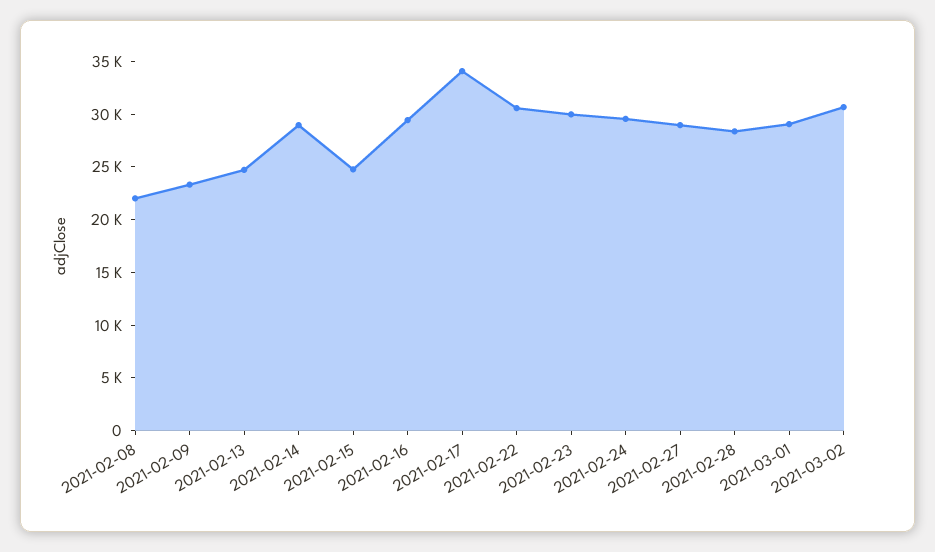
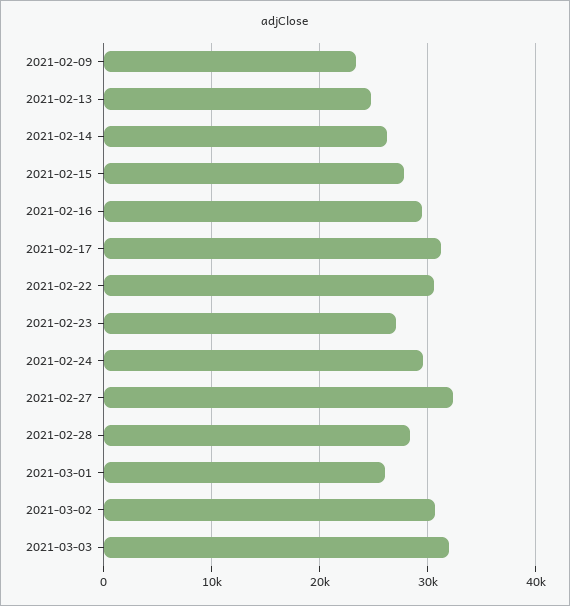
2021-02-08: 22000 -> none
2021-02-14: 29000 -> 26000
2021-02-15: 25000 -> 28000
2021-02-17: 34000 -> 31000
2021-02-23: 30000 -> 27000
2021-02-27: 29000 -> 32000
2021-03-01: 29000 -> 26000
2021-03-03: none -> 32000

